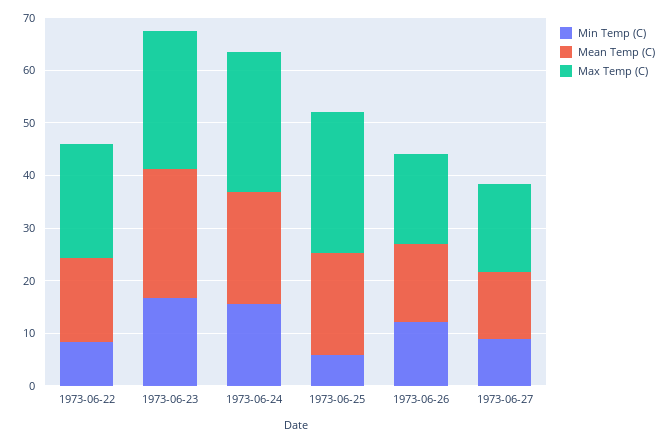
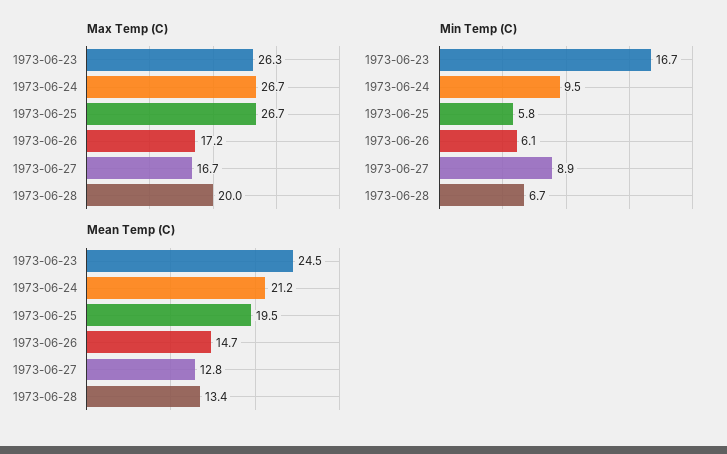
Min Temp (C), 1973-06-22: 8 -> none
Mean Temp (C), 1973-06-22: 16 -> none
Max Temp (C), 1973-06-22: 22 -> none
Min Temp (C), 1973-06-24: 16 -> 9.5
Min Temp (C), 1973-06-26: 12 -> 6.1
Max Temp (C), 1973-06-28: none -> 20
Min Temp (C), 1973-06-28: none -> 6.7
Mean Temp (C), 1973-06-28: none -> 13.4

